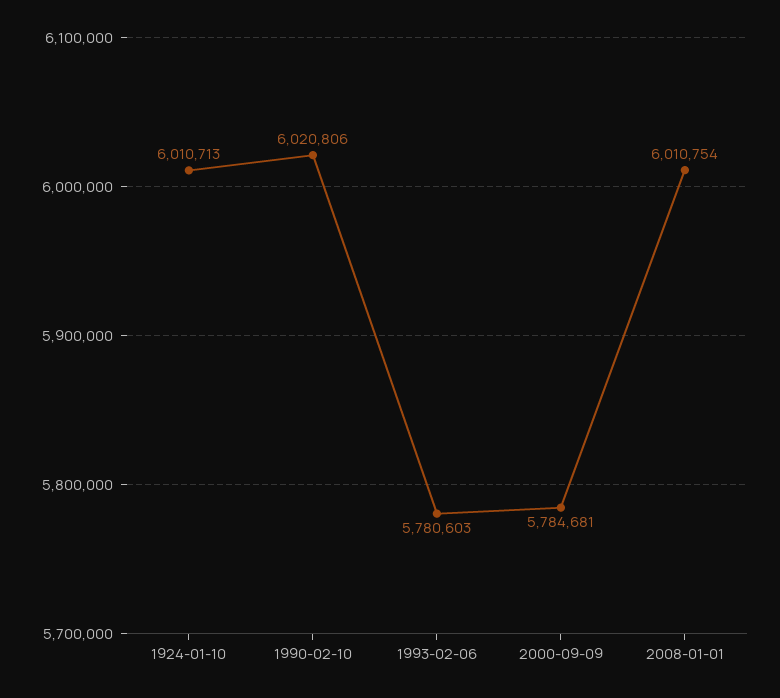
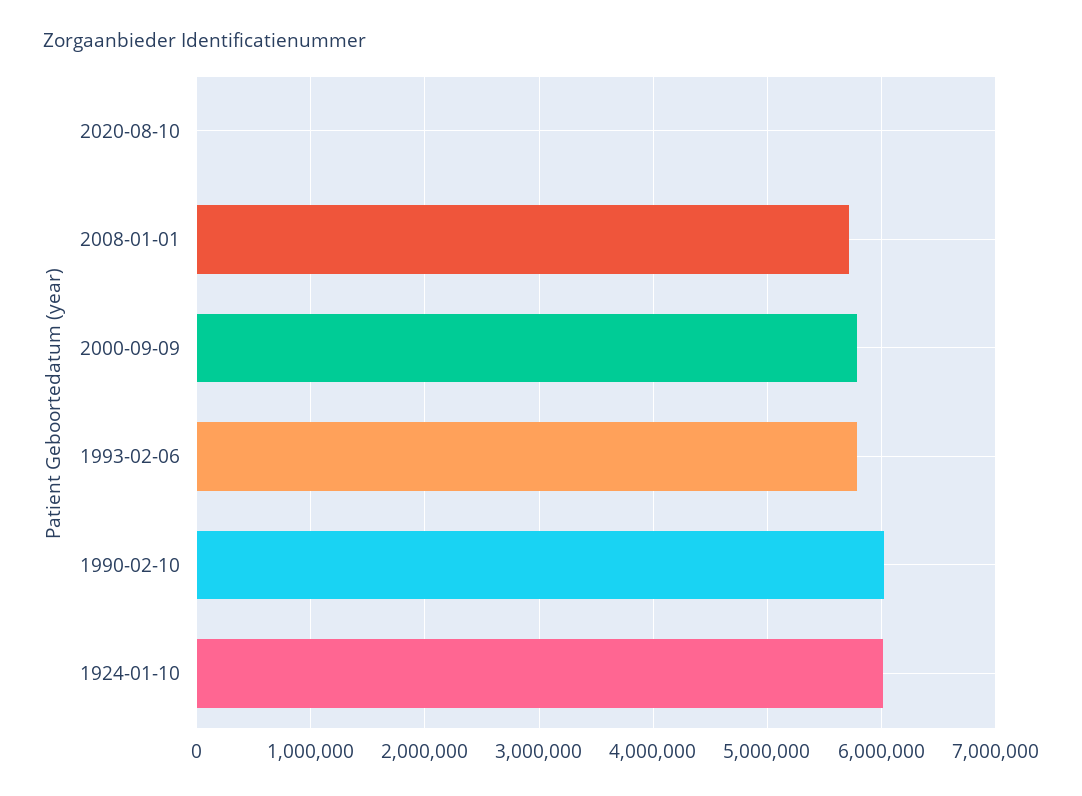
2008-01-01: 6010754 -> 5700000
2020-08-10: none -> 0

